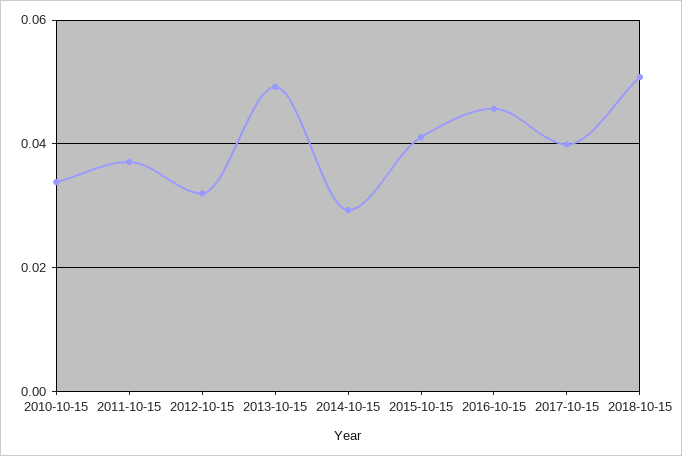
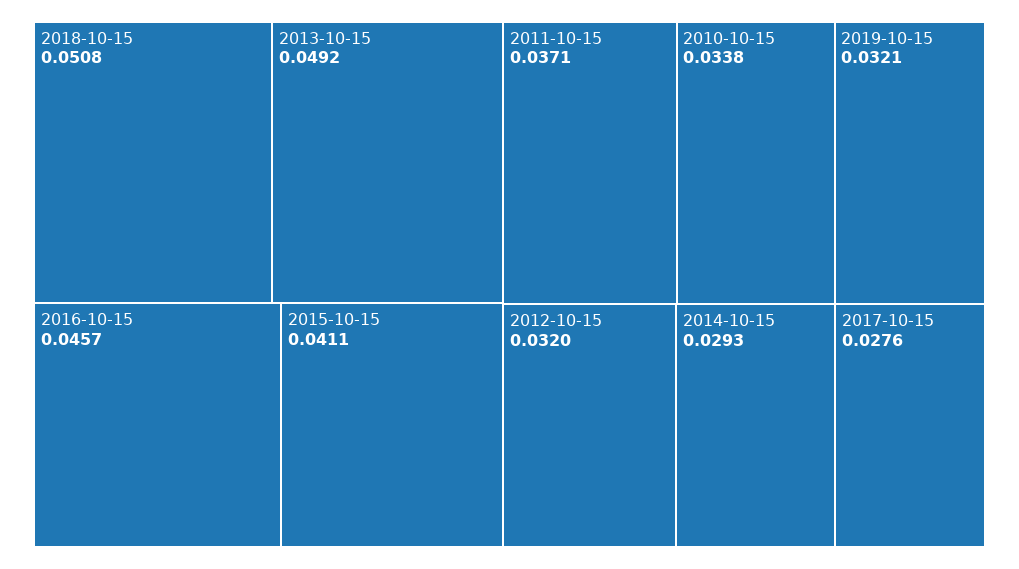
2017-10-15: 0.04 -> 0.0276
2019-10-15: none -> 0.0321

